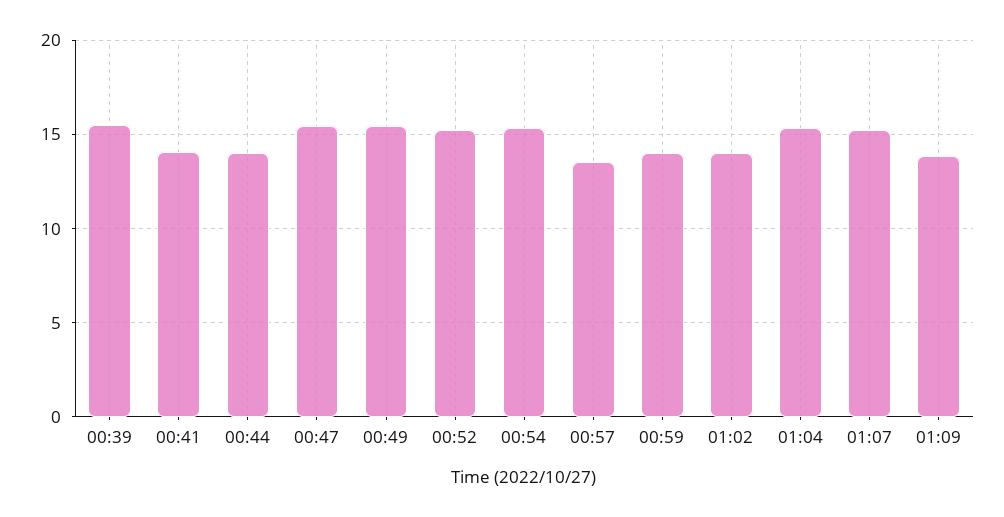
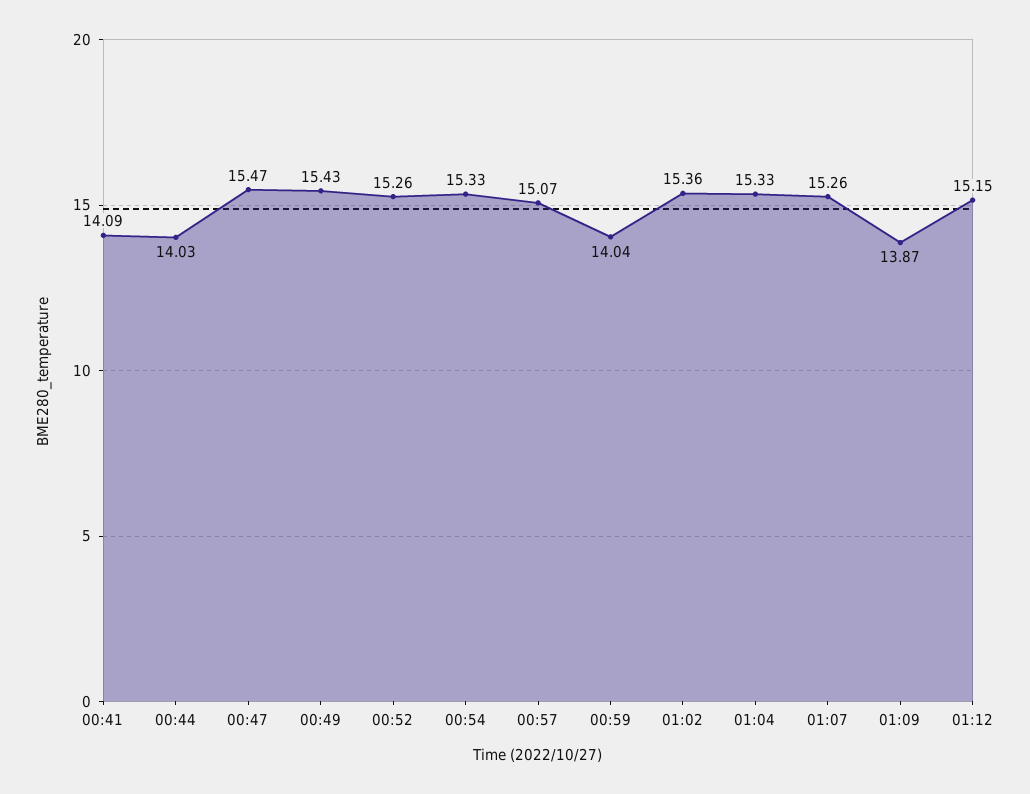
00:39: 15.5 -> none
00:57: 13.5 -> 15.07
01:02: 14 -> 15.36
01:12: none -> 15.15

